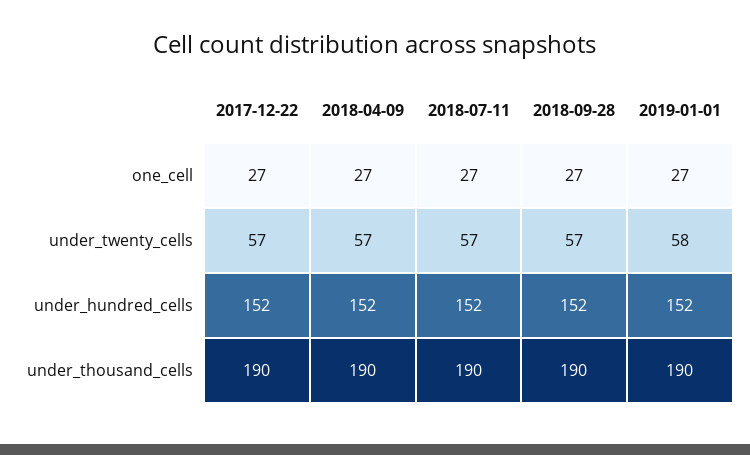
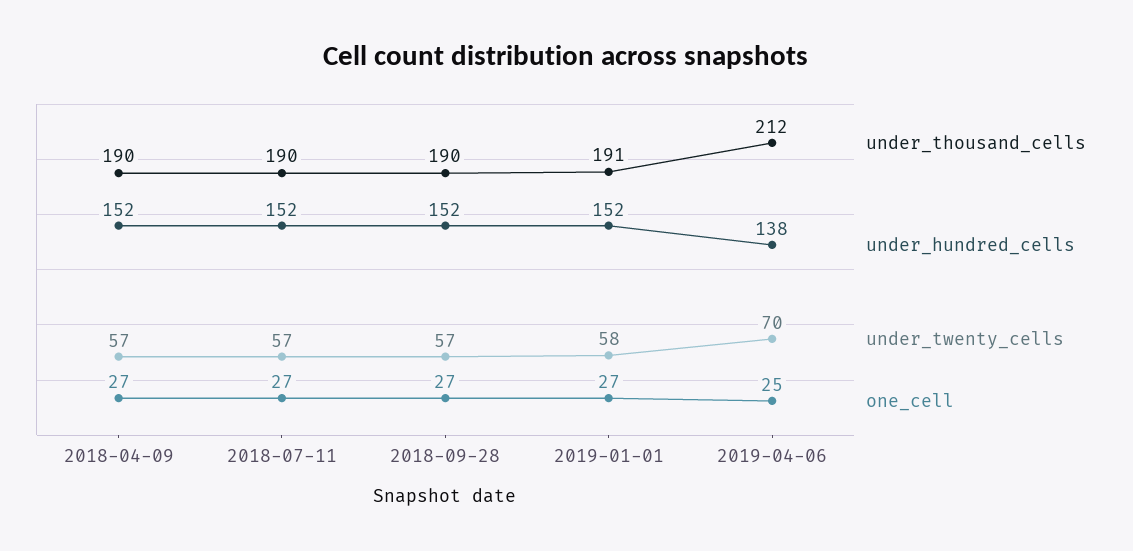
one_cell, 2017-12-22: 27 -> none
under_twenty_cells, 2017-12-22: 57 -> none
under_hundred_cells, 2017-12-22: 152 -> none
under_thousand_cells, 2017-12-22: 190 -> none
under_thousand_cells, 2019-01-01: 190 -> 191
under_thousand_cells, 2019-04-06: none -> 212
under_hundred_cells, 2019-04-06: none -> 138
under_twenty_cells, 2019-04-06: none -> 70
one_cell, 2019-04-06: none -> 25

